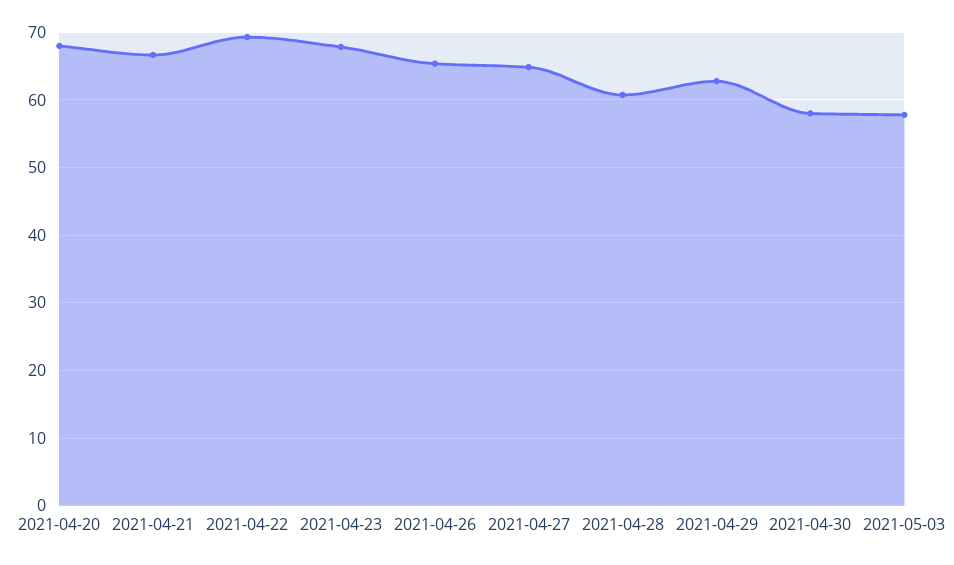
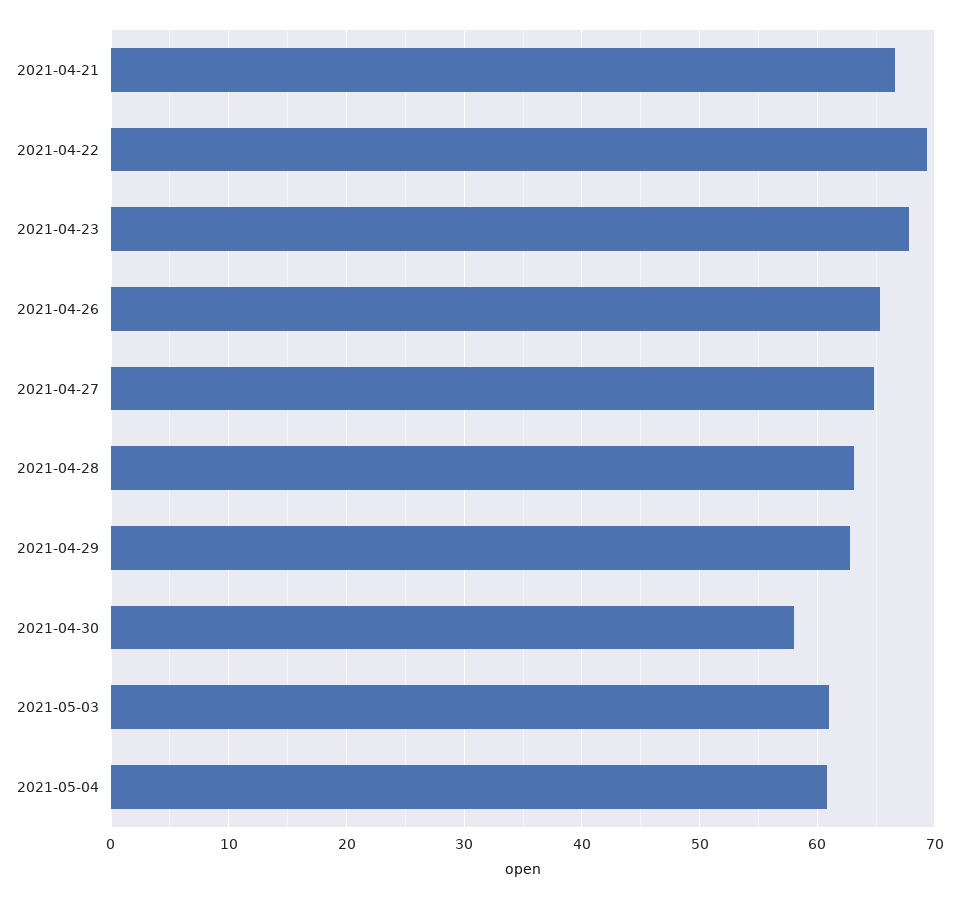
2021-04-20: 68 -> none
2021-04-28: 61 -> 63
2021-05-03: 58 -> 61
2021-05-04: none -> 61

